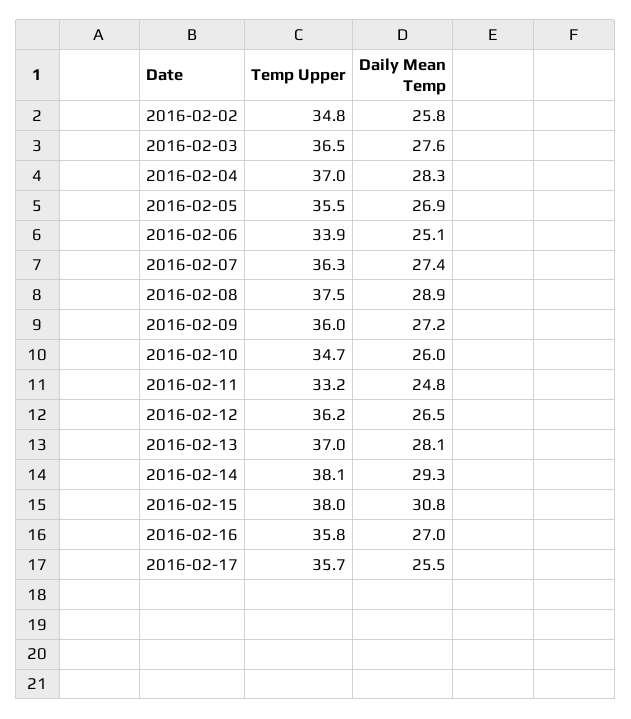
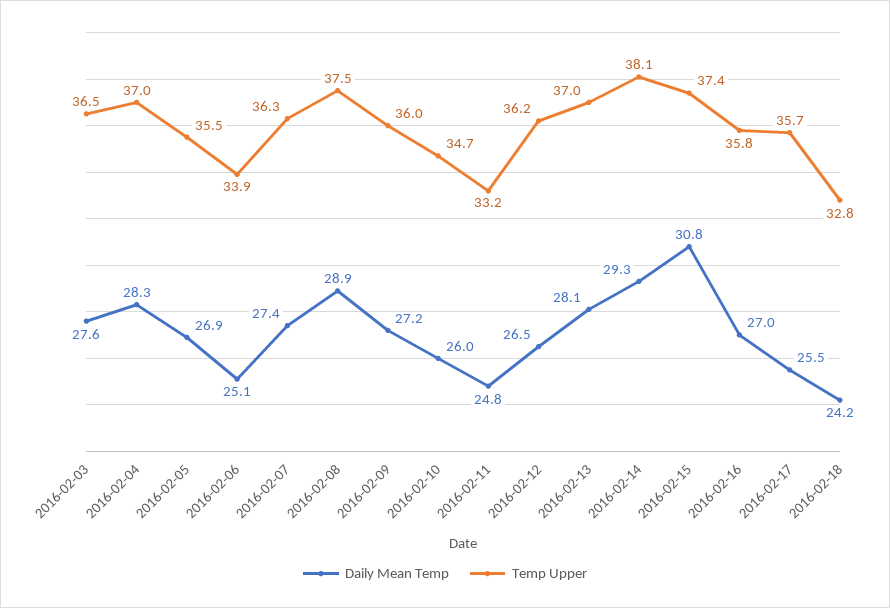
Temp Upper, 2016-02-02: 34.8 -> none
Daily Mean Temp, 2016-02-02: 25.8 -> none
Temp Upper, 2016-02-15: 38 -> 37.4
Daily Mean Temp, 2016-02-18: none -> 24.2
Temp Upper, 2016-02-18: none -> 32.8

